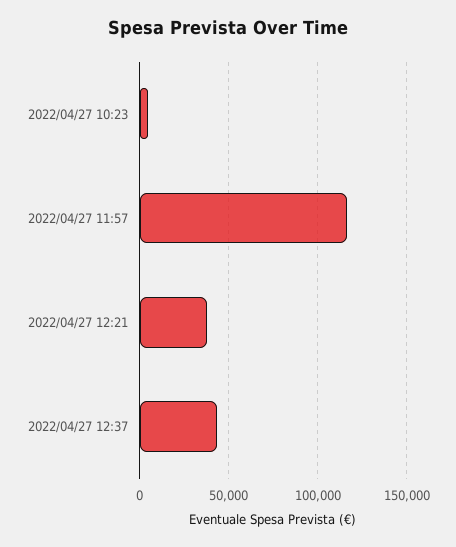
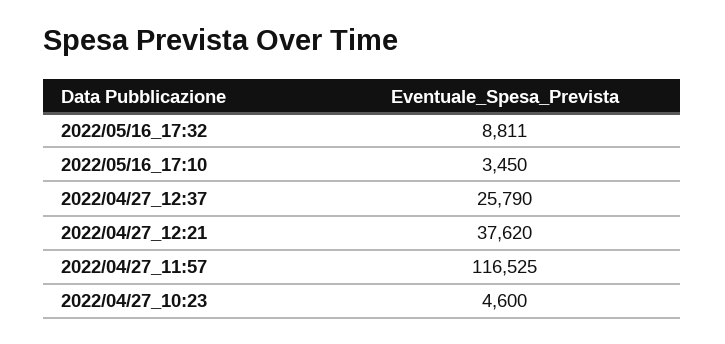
2022/04/27 12:37: 45000 -> 25790
2022/05/16_17:32: none -> 8811
2022/05/16_17:10: none -> 3450

